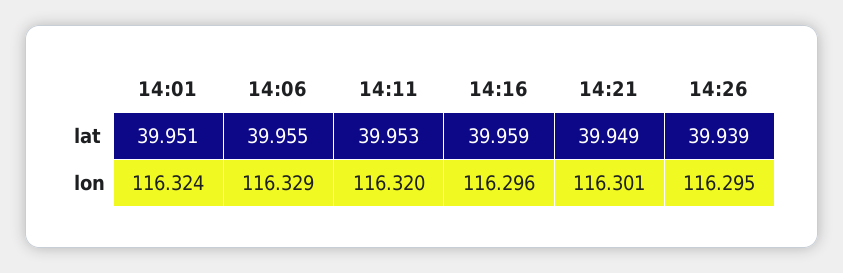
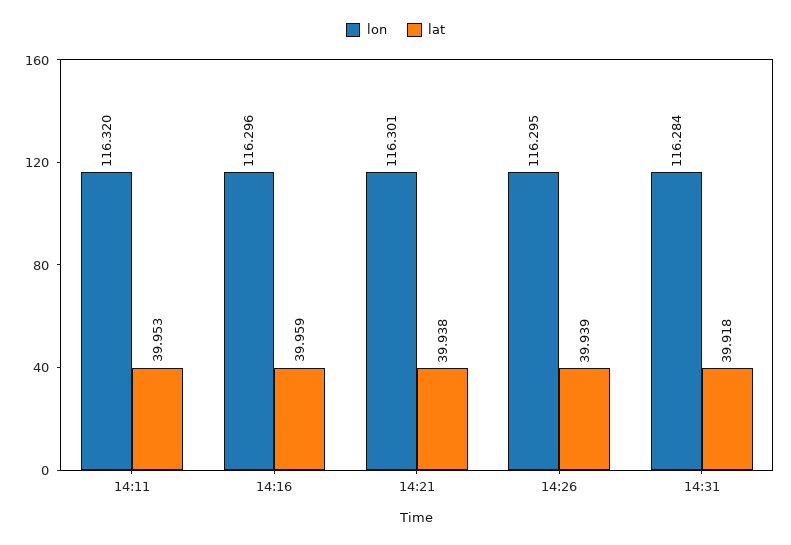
lat, 14:01: 39.951 -> none
lat, 14:06: 39.955 -> none
lat, 14:21: 39.949 -> 39.938
lon, 14:01: 116.324 -> none
lon, 14:06: 116.329 -> none
lon, 14:31: none -> 116.284
lat, 14:31: none -> 39.918

